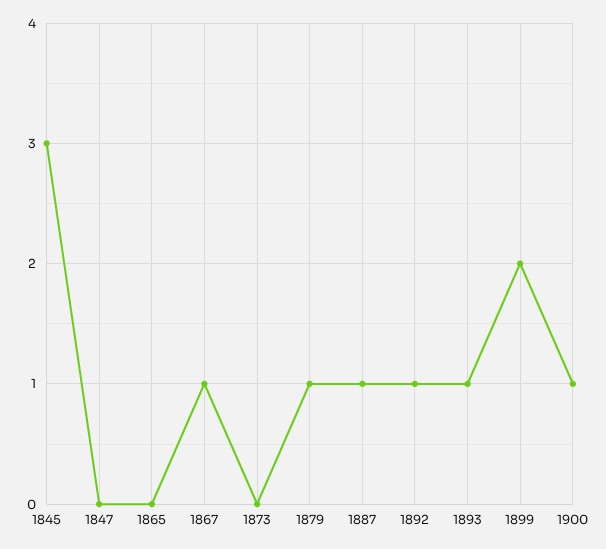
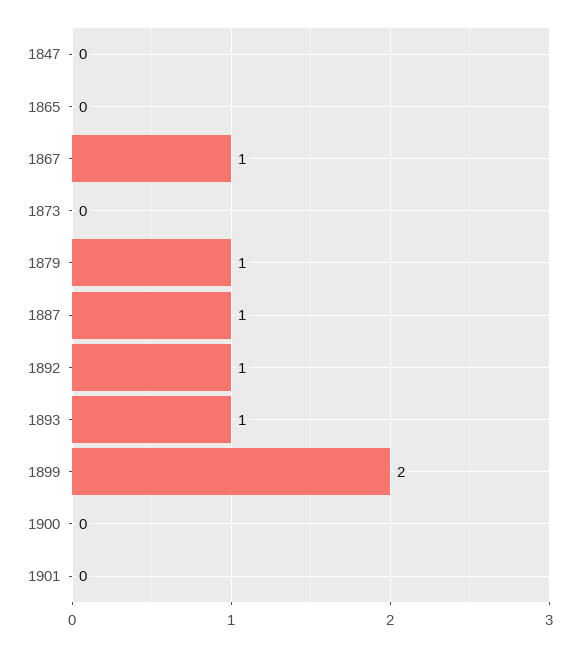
1845: 3 -> none
1900: 1 -> 0
1901: none -> 0

